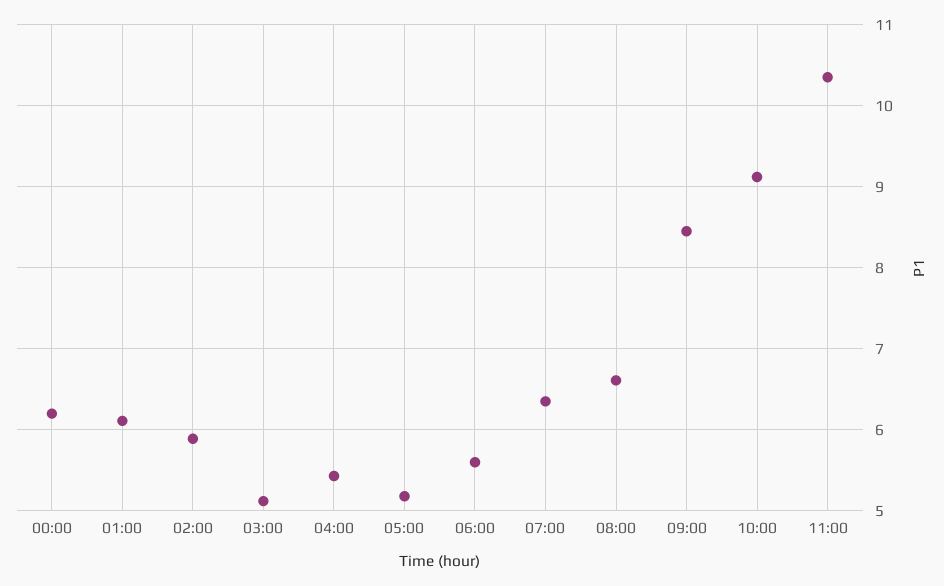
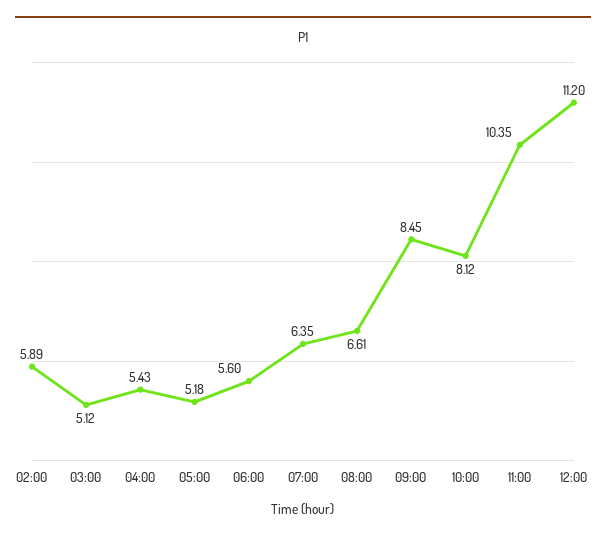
00:00: 6.2 -> none
01:00: 6.1 -> none
10:00: 9.1 -> 8.12
12:00: none -> 11.2

